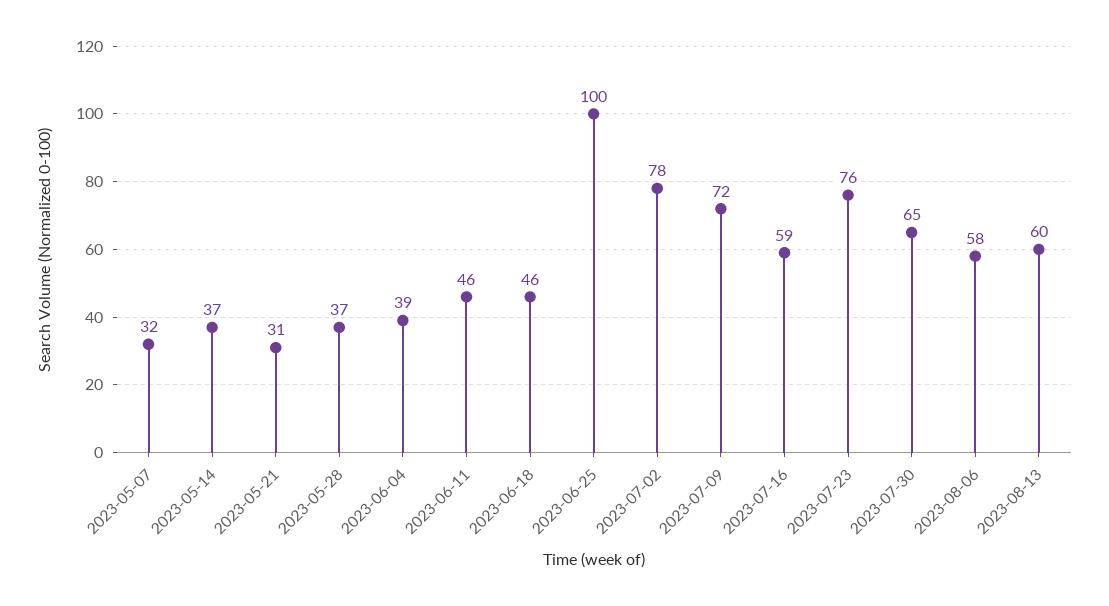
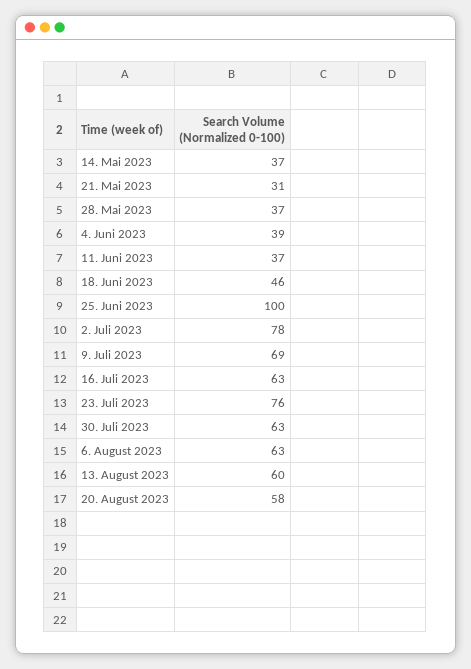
2023-05-07: 32 -> none
2023-06-11: 46 -> 37
2023-07-09: 72 -> 69
2023-07-16: 59 -> 63
2023-07-30: 65 -> 63
2023-08-06: 58 -> 63
20. August 2023: none -> 58

